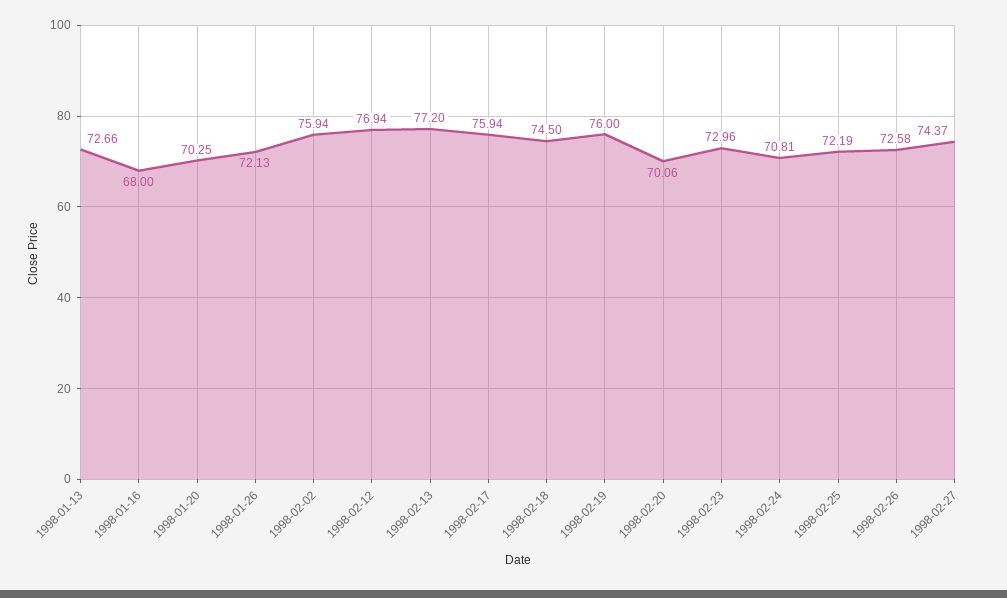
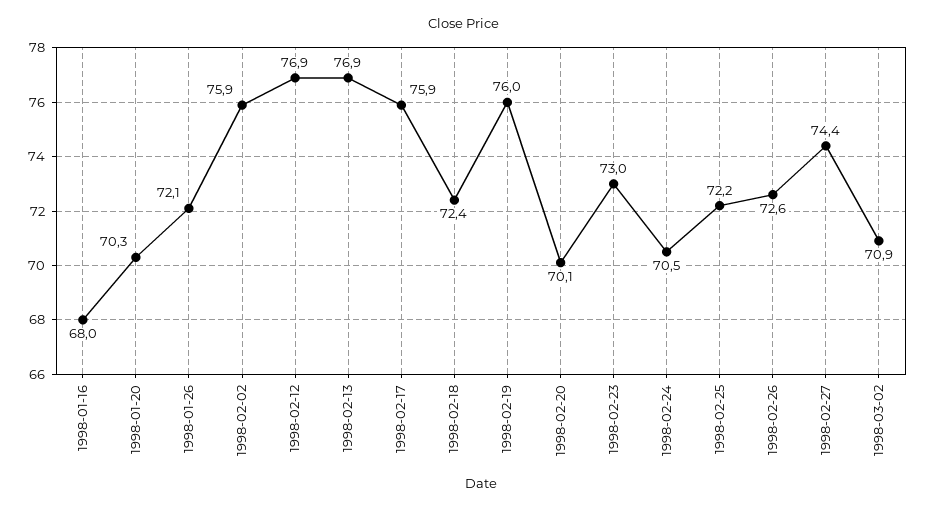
1998-01-13: 72.66 -> none
1998-02-13: 77.2 -> 76.9
1998-02-18: 74.5 -> 72.4
1998-02-24: 70.81 -> 70.5
1998-03-02: none -> 70.9

